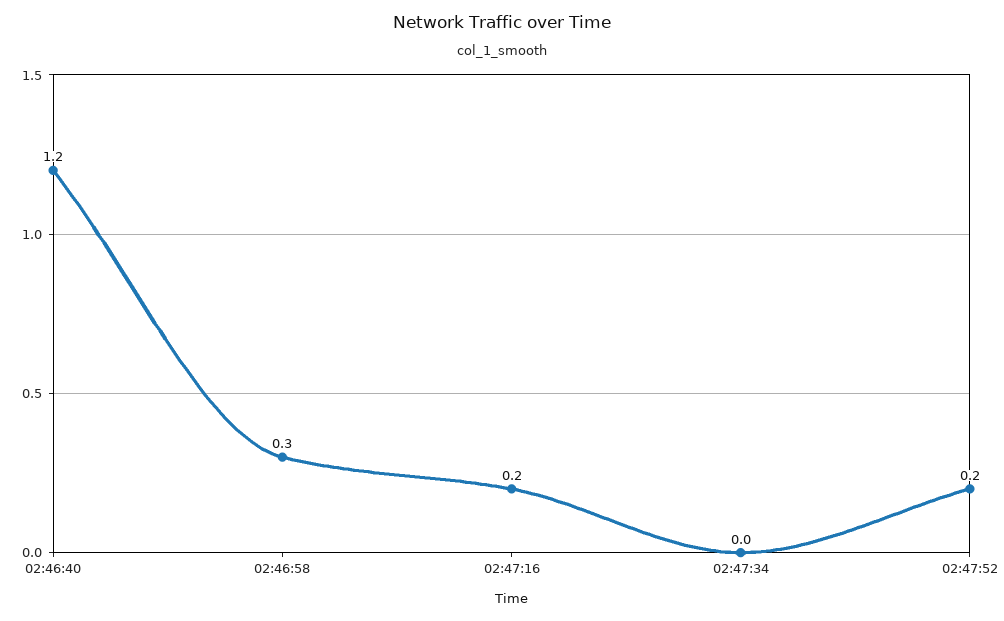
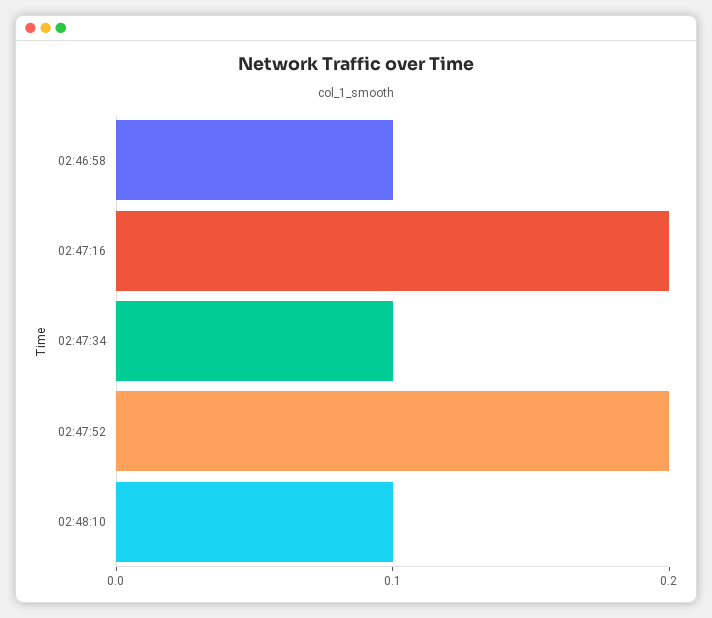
02:46:40: 1.2 -> none
02:46:58: 0.3 -> 0.1
02:47:34: 0 -> 0.1
02:48:10: none -> 0.1

